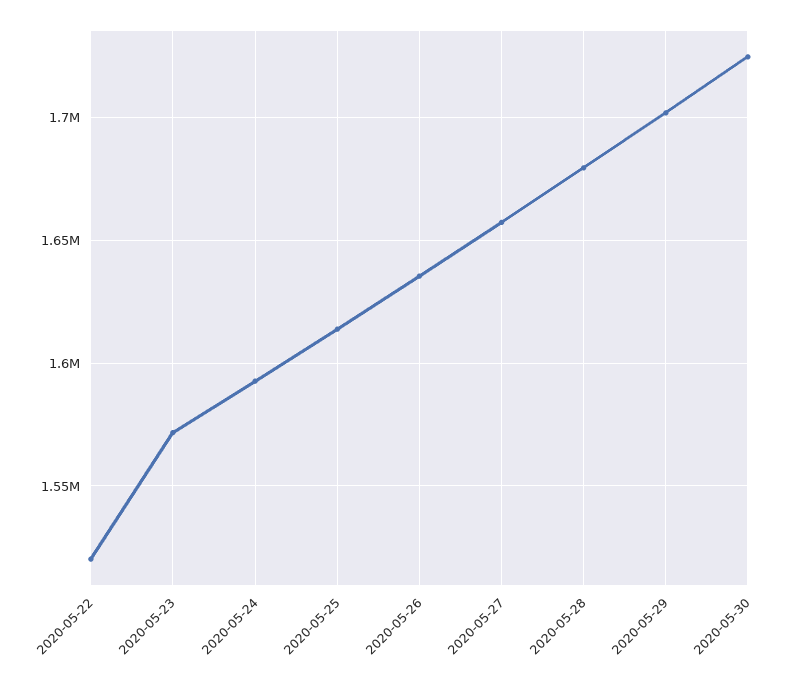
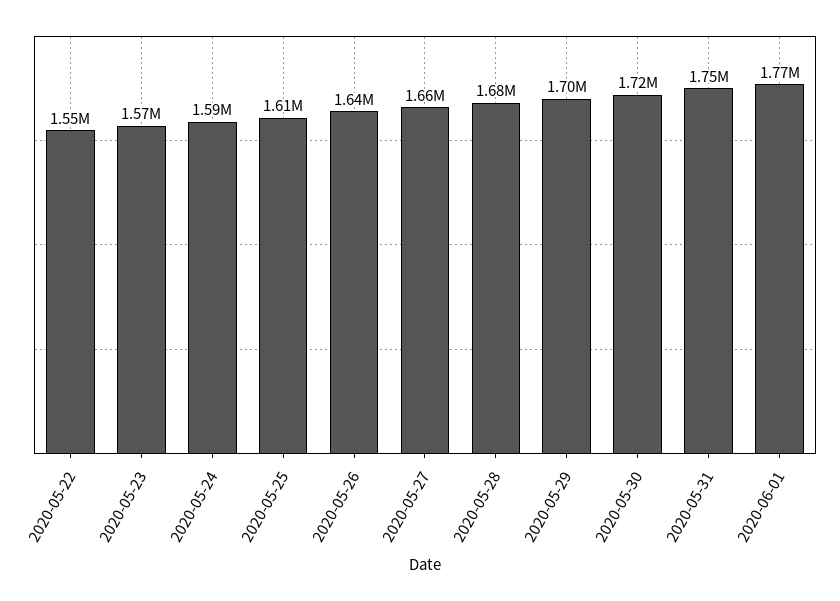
2020-05-22: 1520000 -> 1550000
2020-05-31: none -> 1750000
2020-06-01: none -> 1770000

